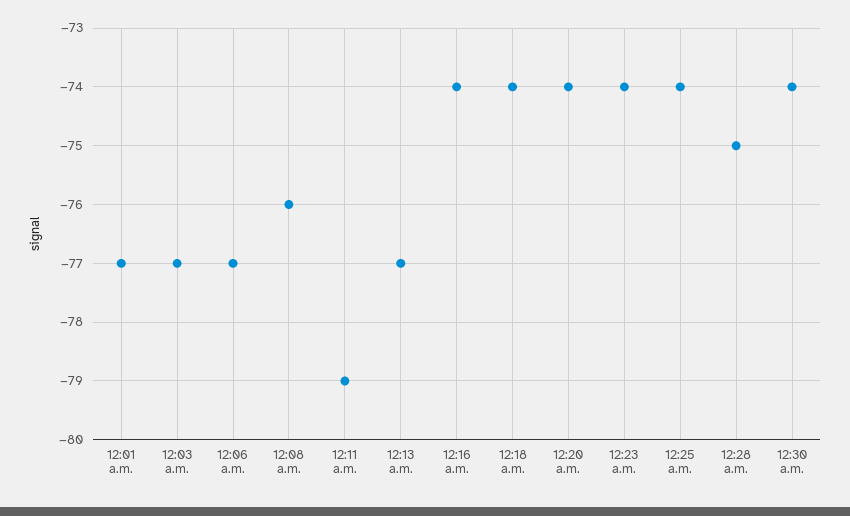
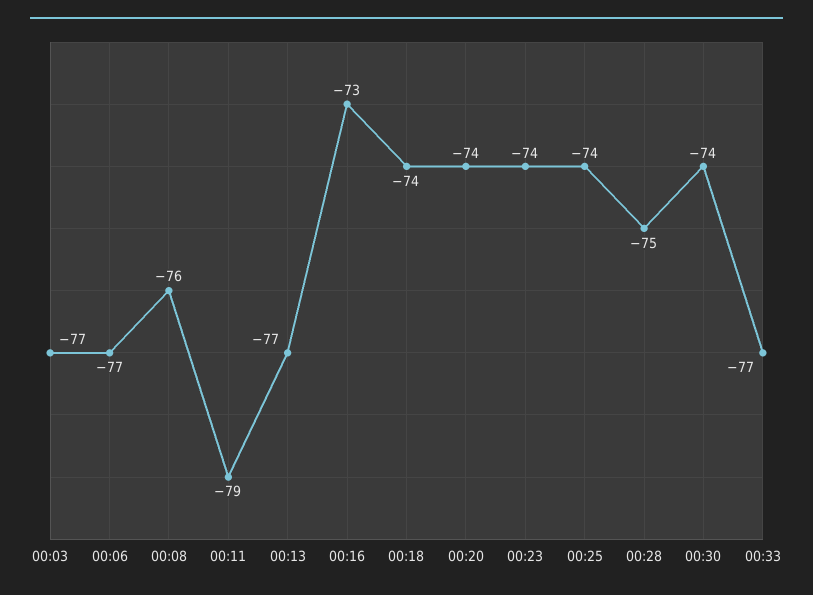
12:01 a.m.: -77 -> none
12:16 a.m.: -74 -> -73
00:33: none -> -77

